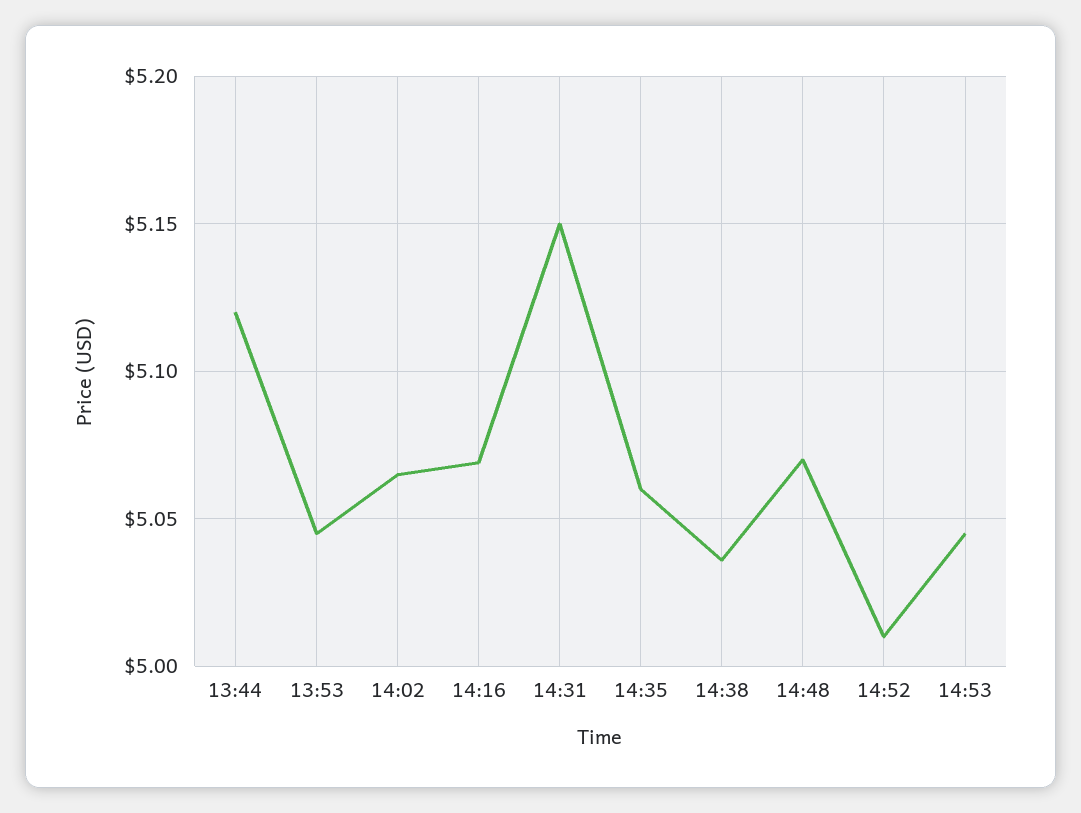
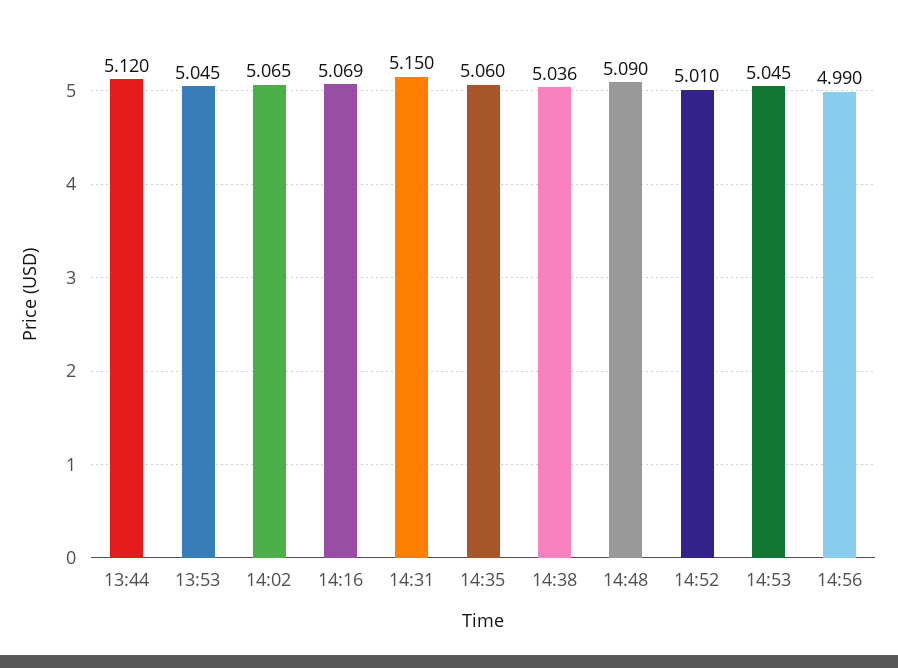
14:48: 5.07 -> 5.09
14:56: none -> 4.99

